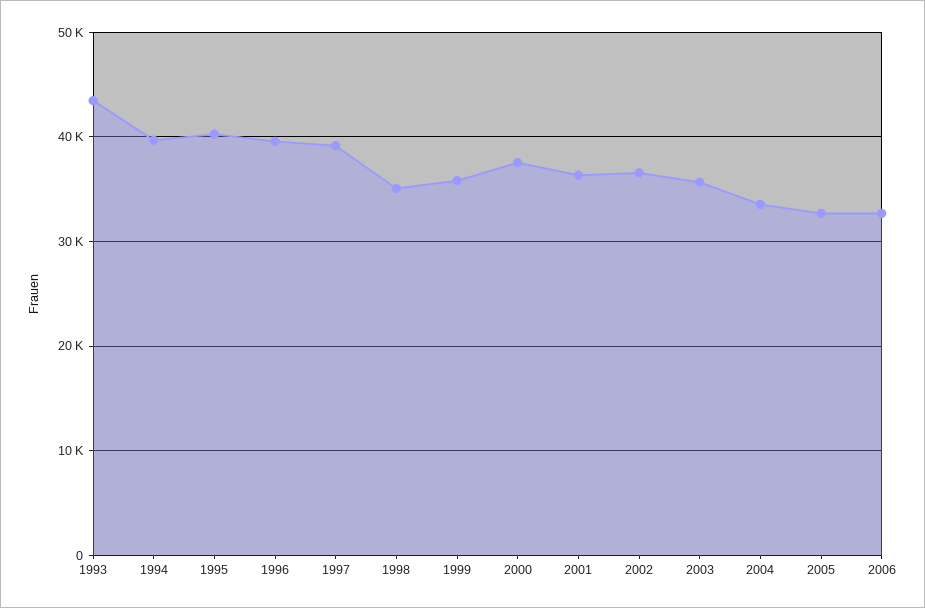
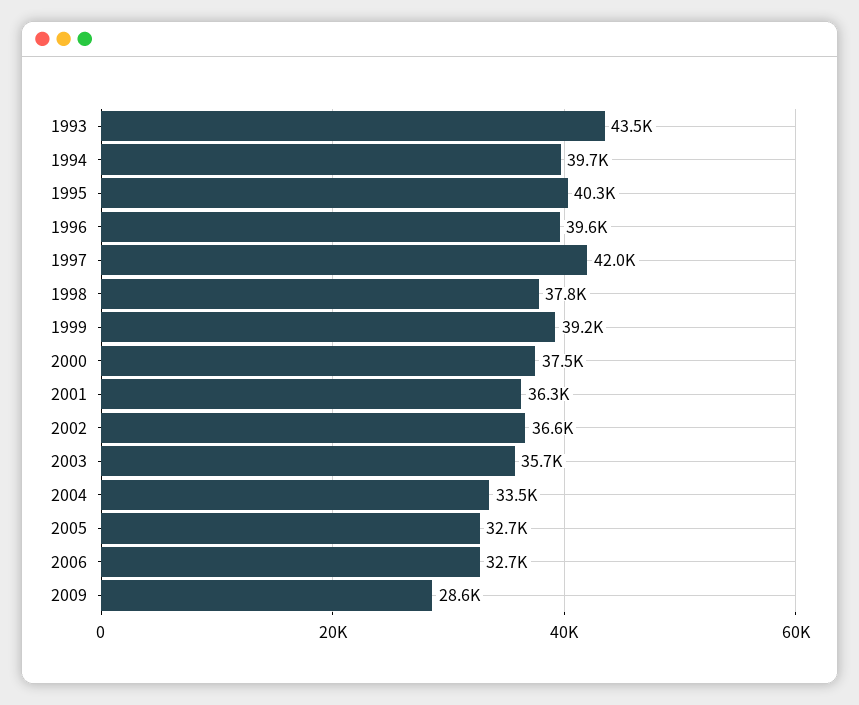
1997: 39000 -> 42000
1998: 35000 -> 37800
1999: 36000 -> 39200
2009: none -> 28600

